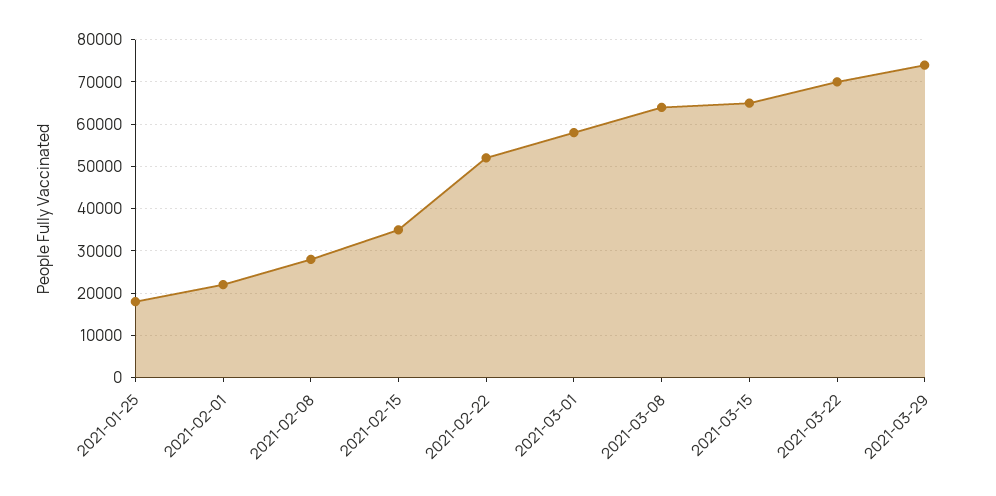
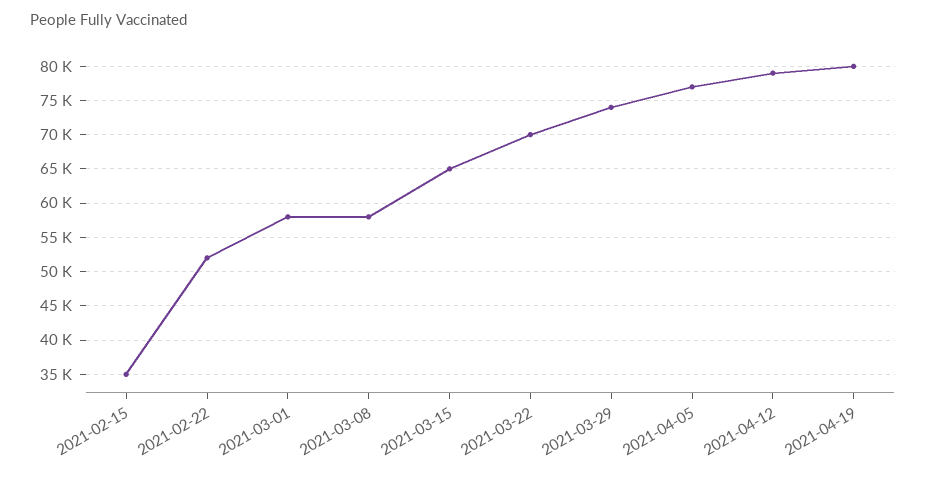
2021-01-25: 18000 -> none
2021-02-01: 22000 -> none
2021-02-08: 28000 -> none
2021-03-08: 64000 -> 58000
2021-04-05: none -> 77000
2021-04-12: none -> 79000
2021-04-19: none -> 80000

